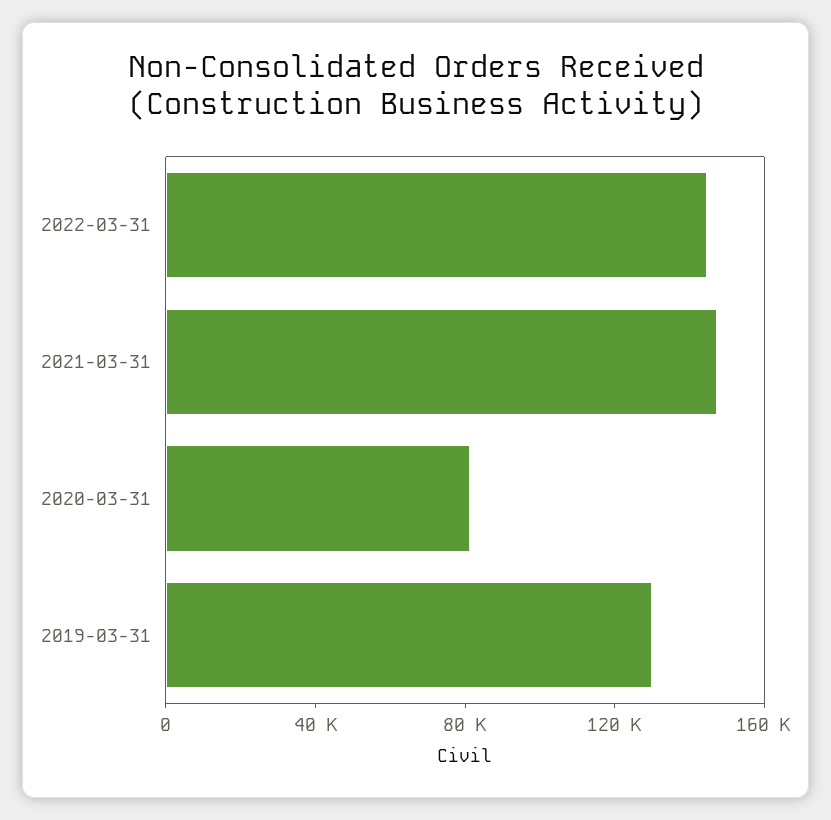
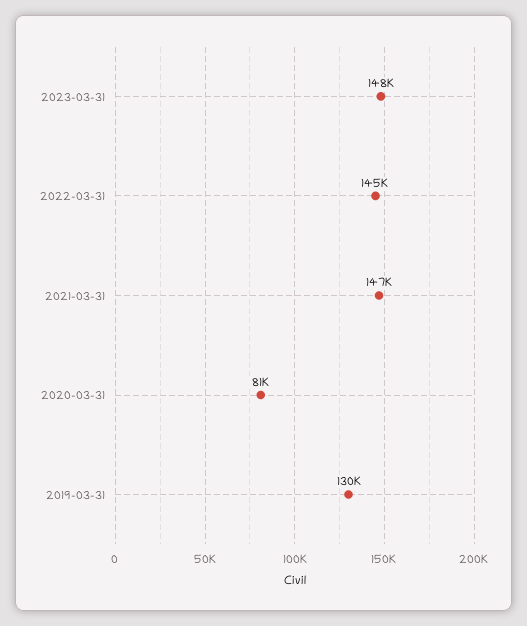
2023-03-31: none -> 148000

